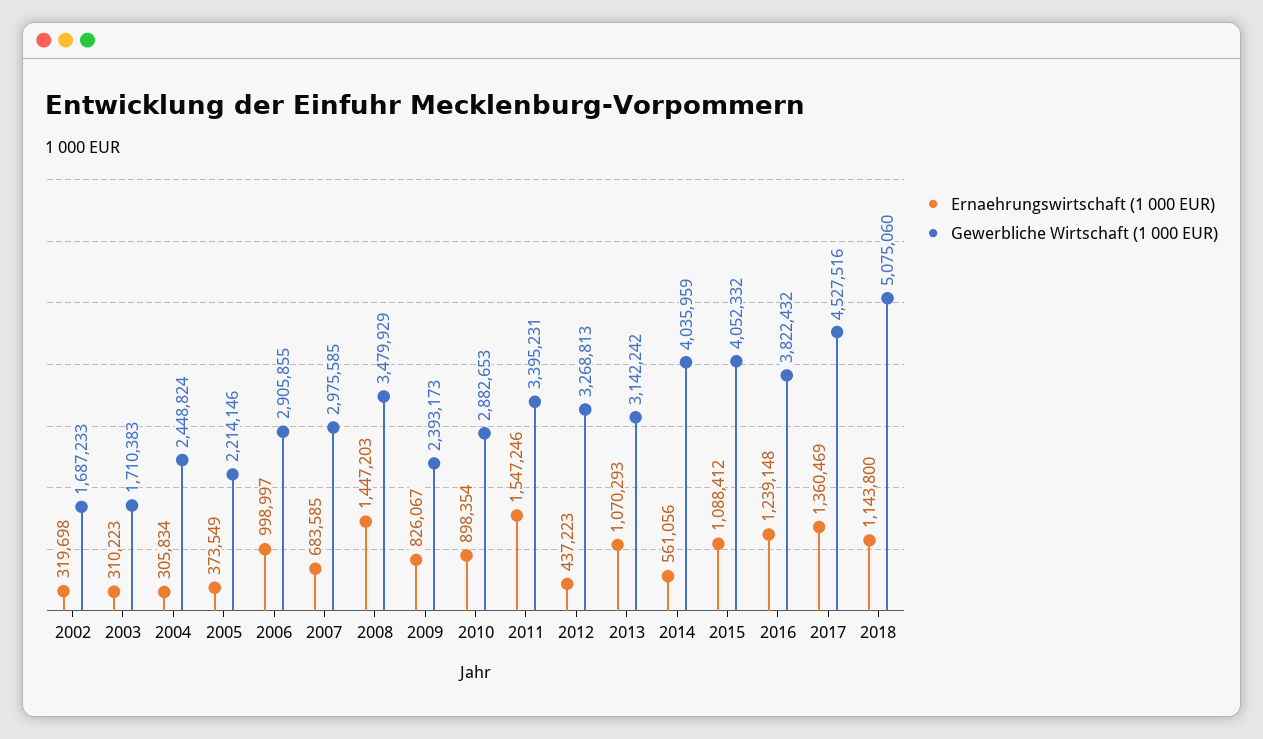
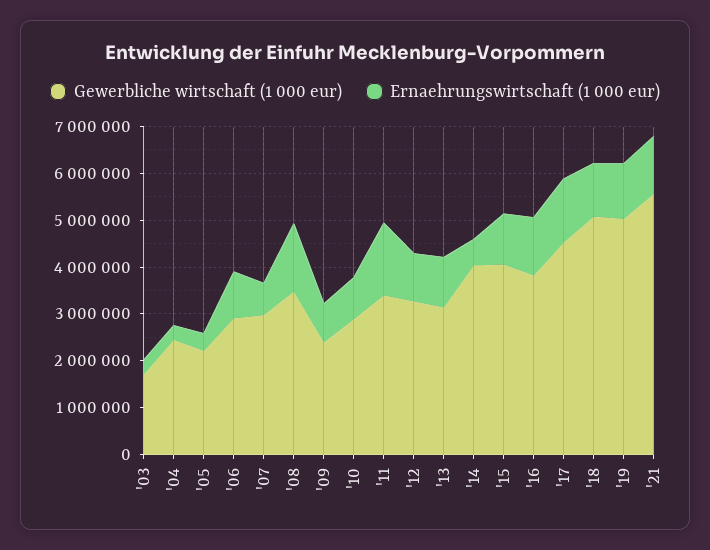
Ernaehrungswirtschaft (1 000 EUR), 2002: 319698 -> none
Gewerbliche Wirtschaft (1 000 EUR), 2002: 1687233 -> none
Ernaehrungswirtschaft (1 000 EUR), 2012: 437223 -> 1000000
Gewerbliche Wirtschaft (1 000 EUR), '19: none -> 5000000
Ernaehrungswirtschaft (1 000 EUR), '19: none -> 1200000
Gewerbliche Wirtschaft (1 000 EUR), '21: none -> 5600000
Ernaehrungswirtschaft (1 000 EUR), '21: none -> 1200000

